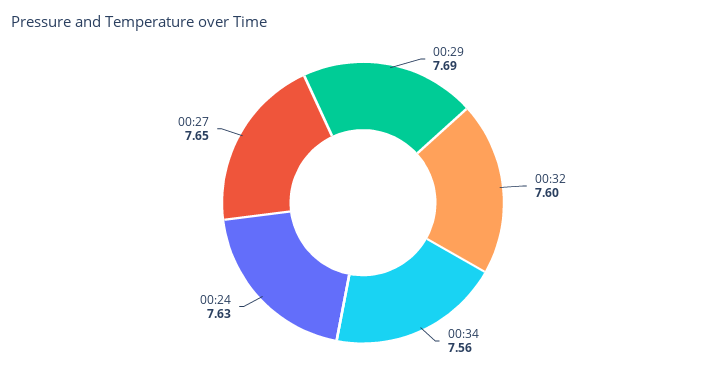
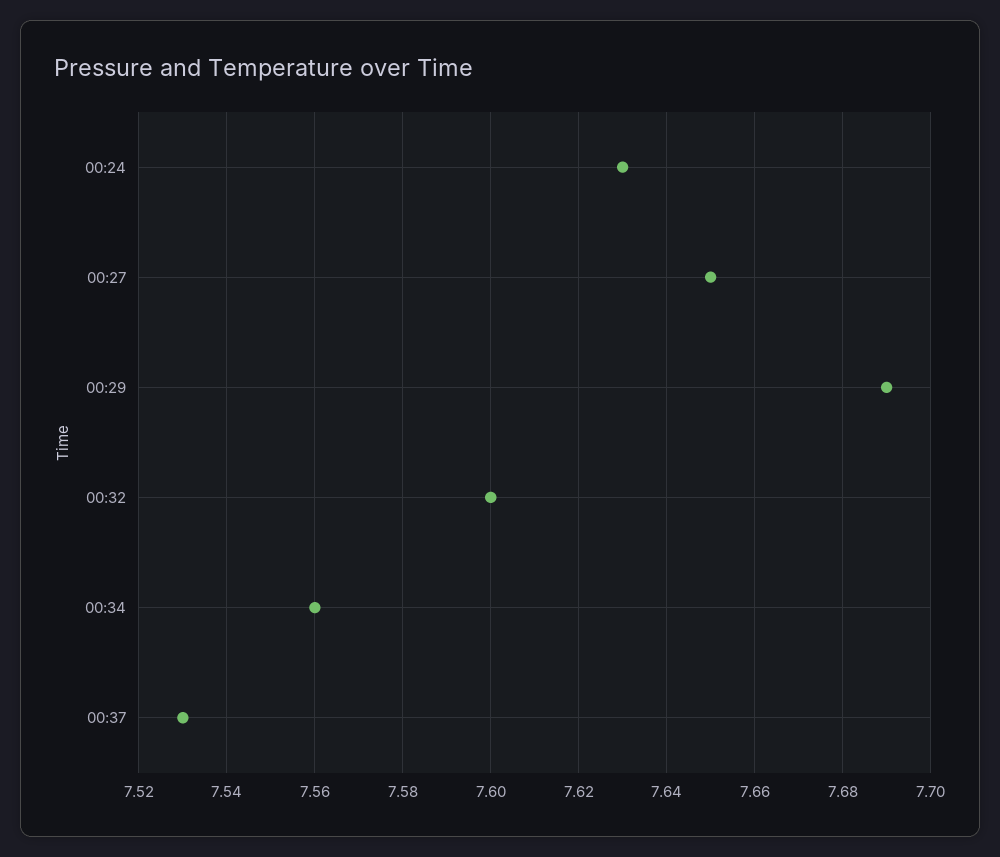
00:37: none -> 7.53

